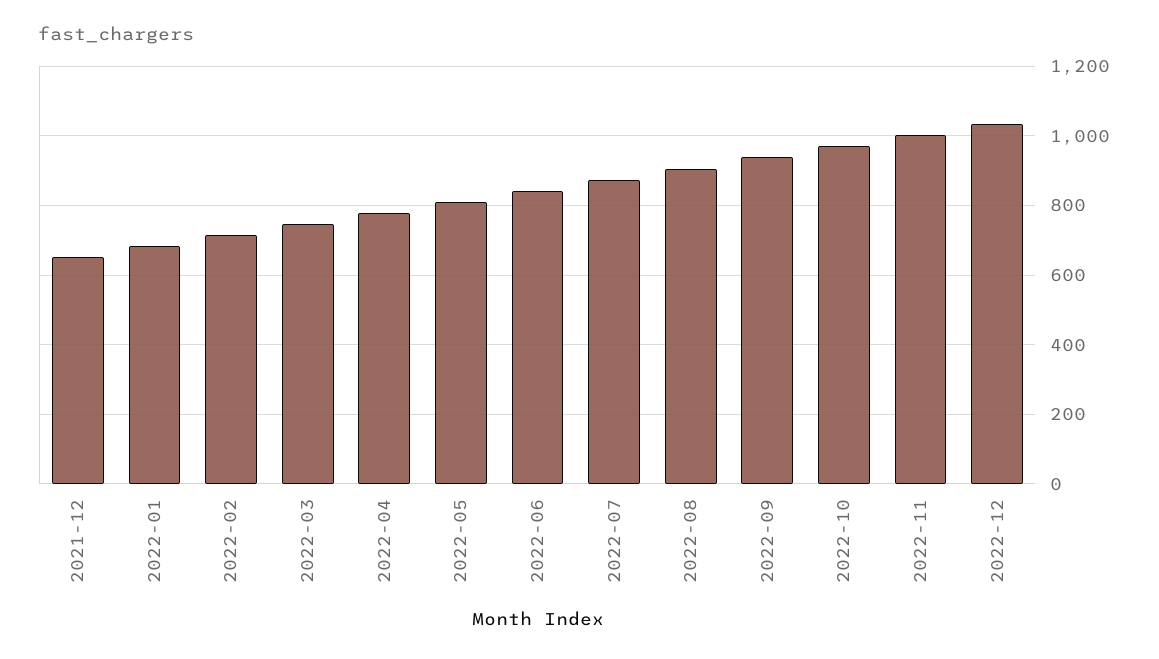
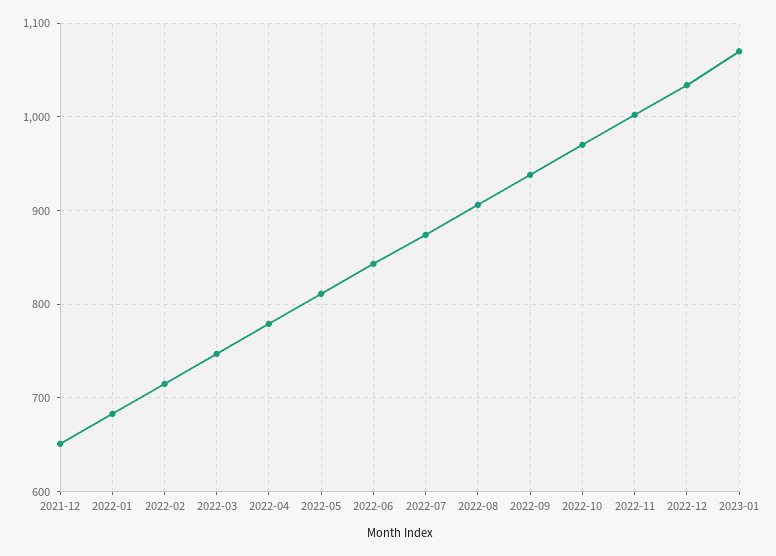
2023-01: none -> 1070

